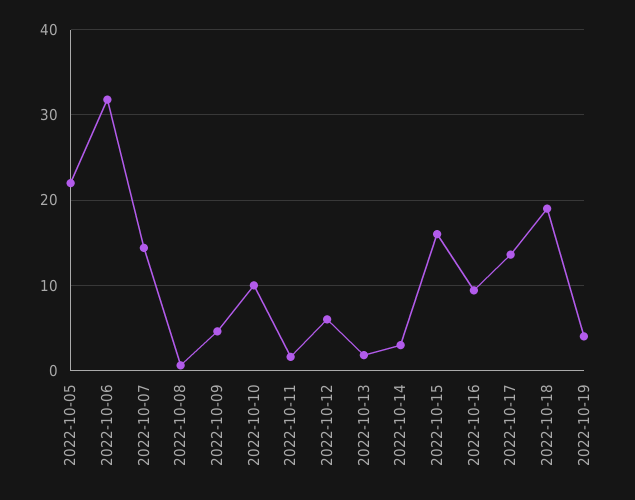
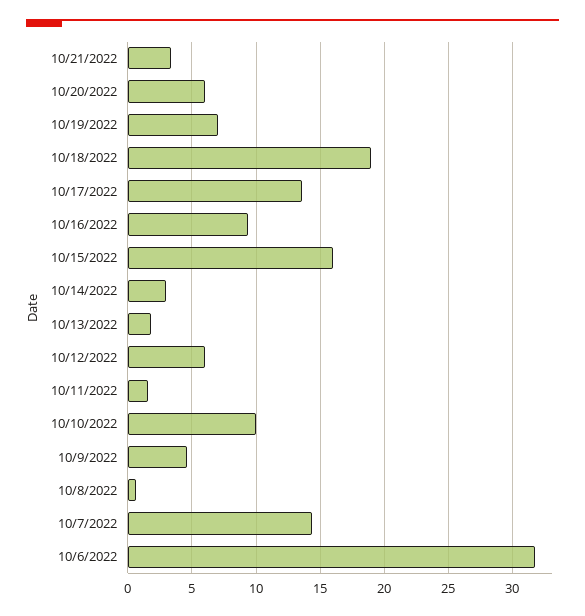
2022-10-05: 22 -> none
2022-10-19: 4 -> 7
10/21/2022: none -> 3.5
10/20/2022: none -> 6

